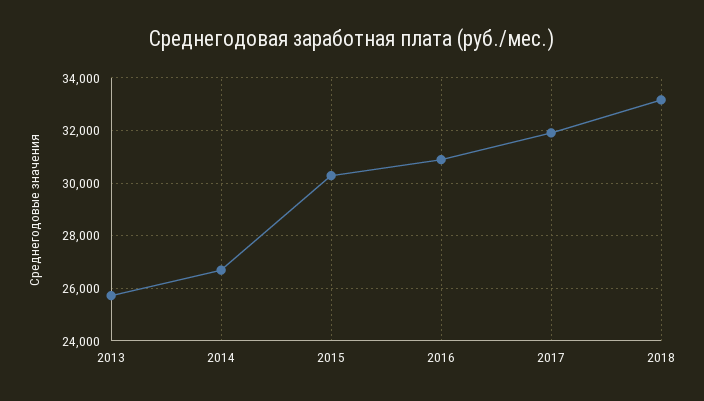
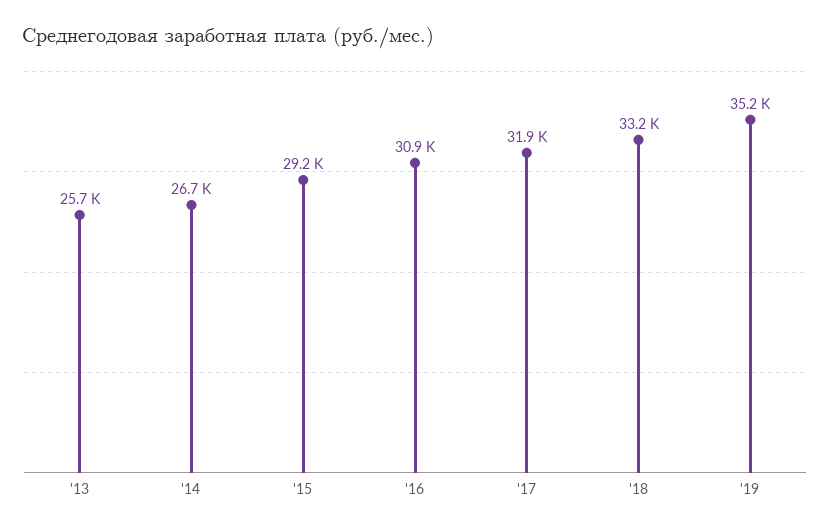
2015: 30250 -> 29200
'19: none -> 35200

